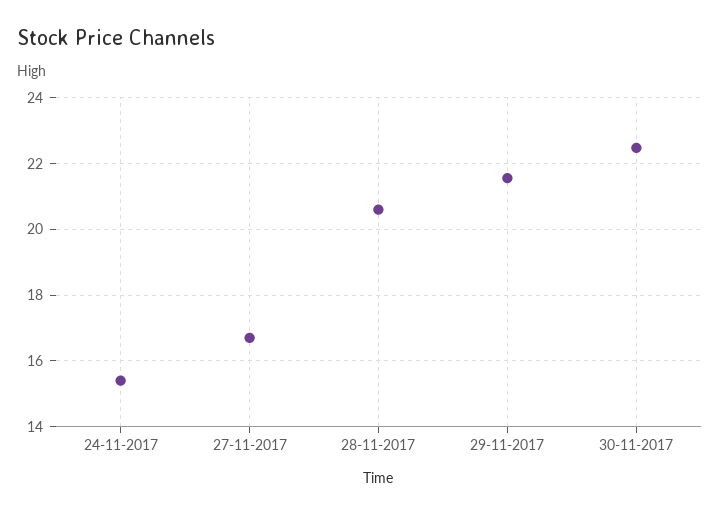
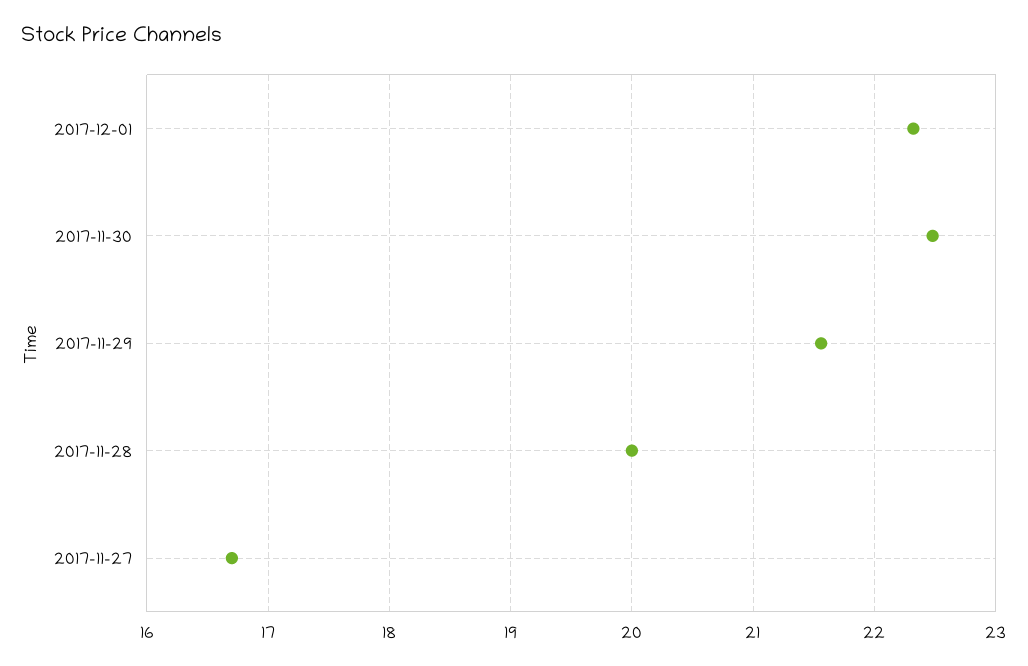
24-11-2017: 15.4 -> none
28-11-2017: 20.6 -> 20
2017-12-01: none -> 22.3

